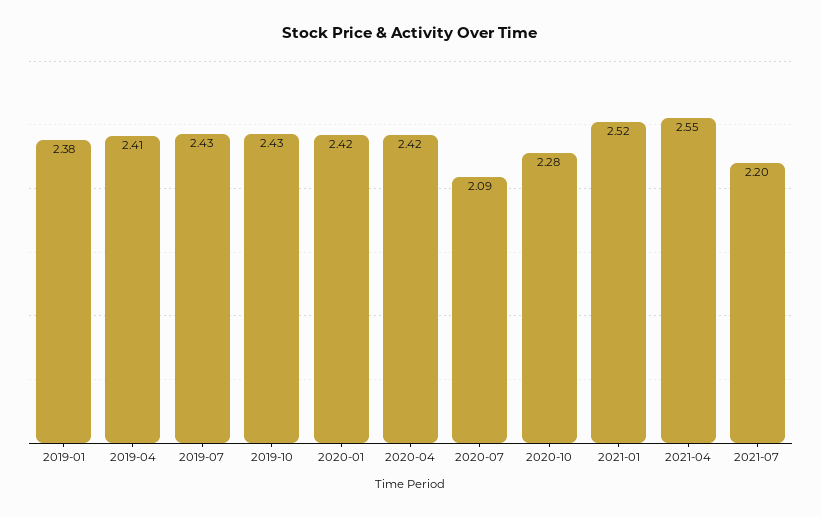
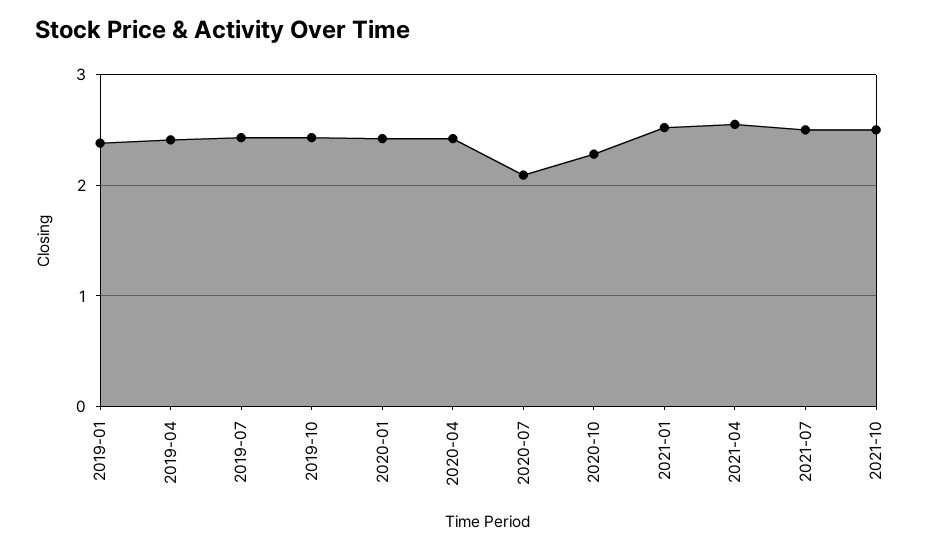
2021-07: 2.2 -> 2.5
2021-10: none -> 2.5

